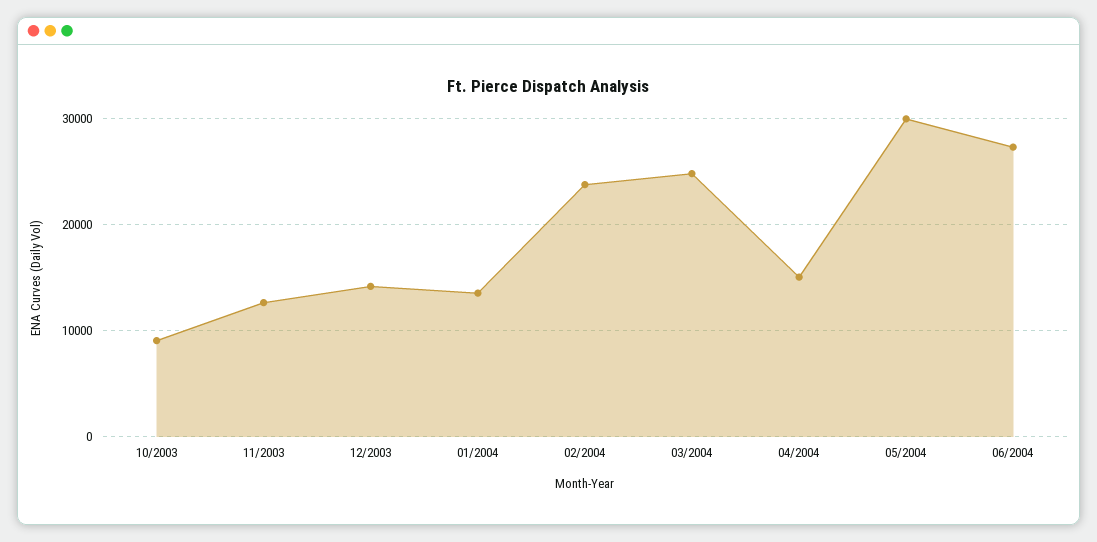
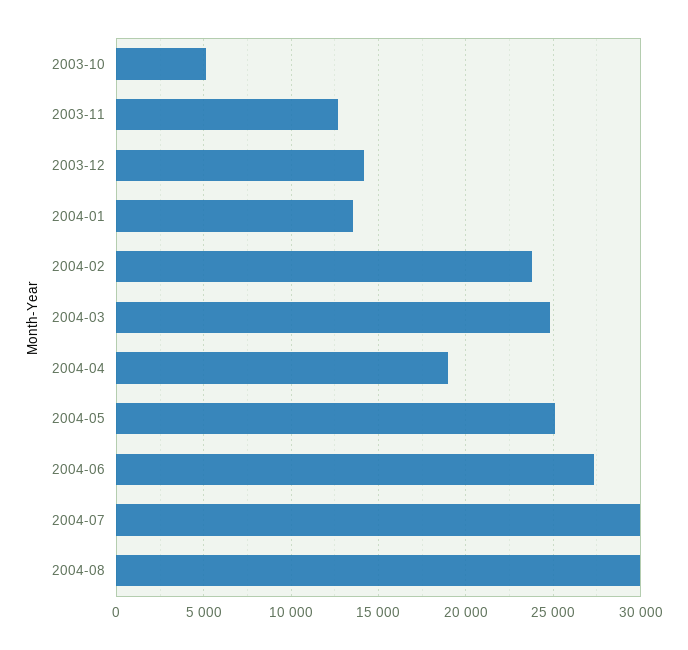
10/2003: 9000 -> 5000
04/2004: 15000 -> 19000
05/2004: 30000 -> 25000
2004-07: none -> 30000
2004-08: none -> 30000

